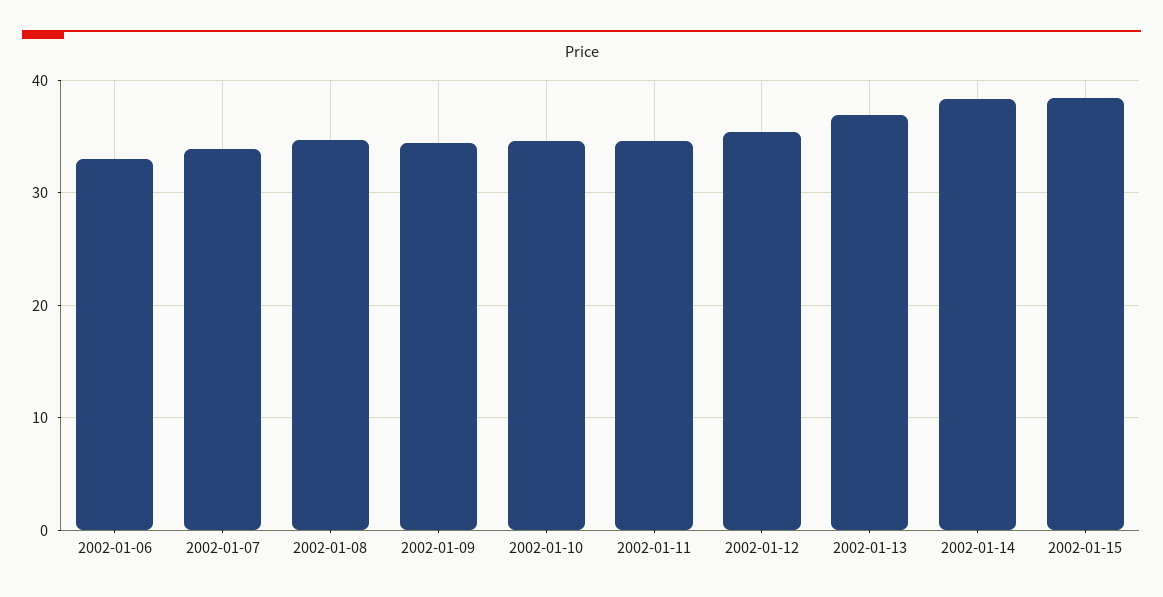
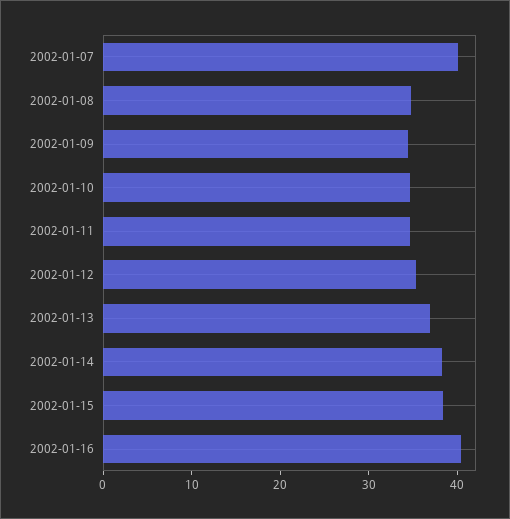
2002-01-06: 33 -> none
2002-01-07: 34 -> 40
2002-01-16: none -> 40

